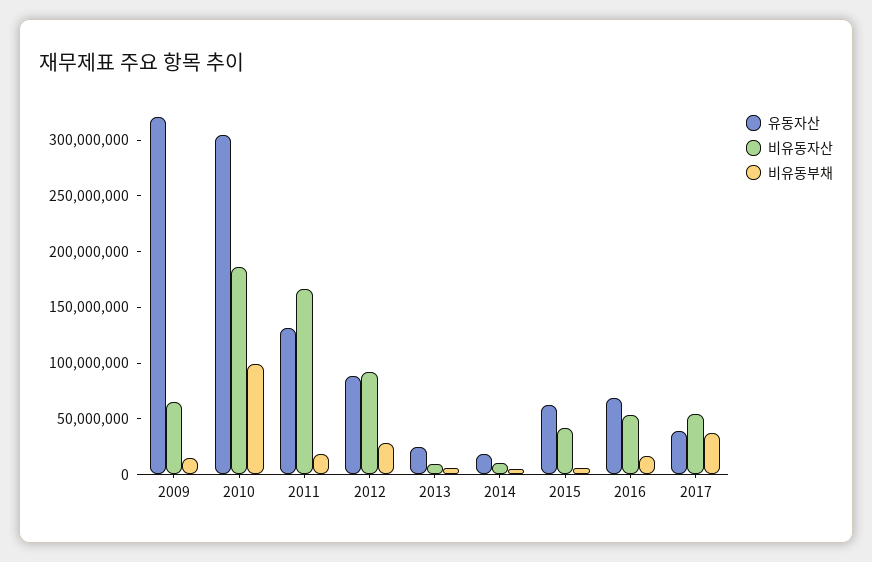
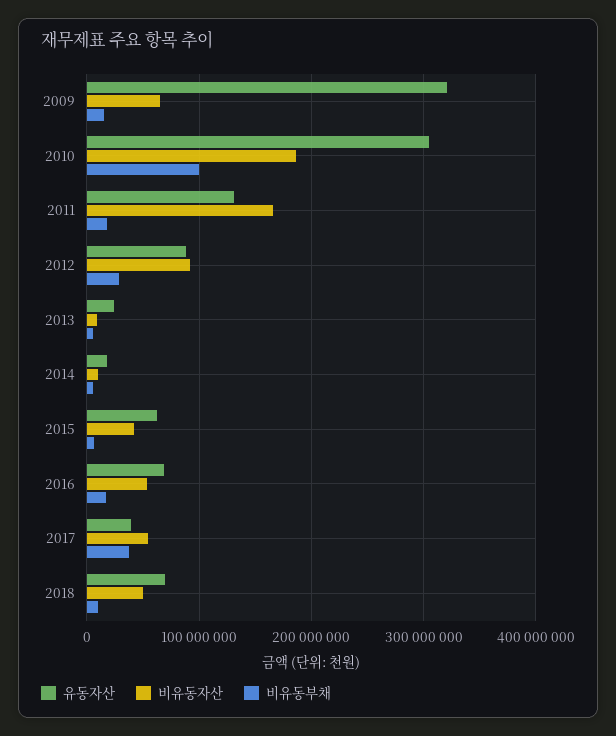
유동자산, 2018: none -> 70000000
비유동자산, 2018: none -> 50000000
비유동부채, 2018: none -> 10000000

